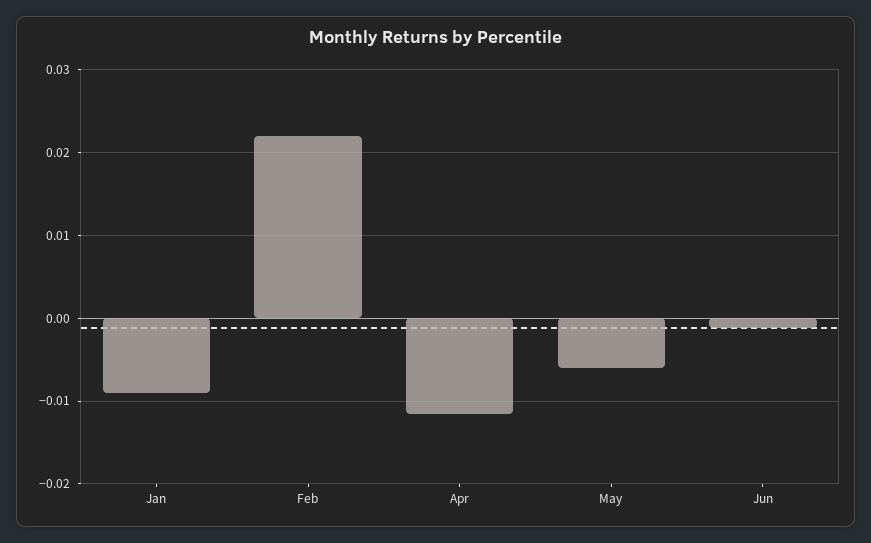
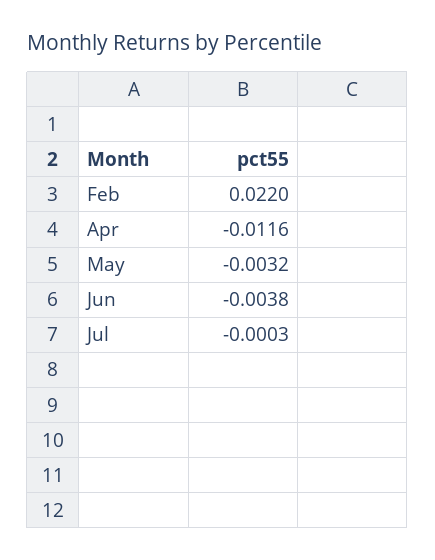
Jan: -0.009 -> none
May: -0.006 -> -0.0032
Jun: -0.001 -> -0.0038
Jul: none -> -0.0003

